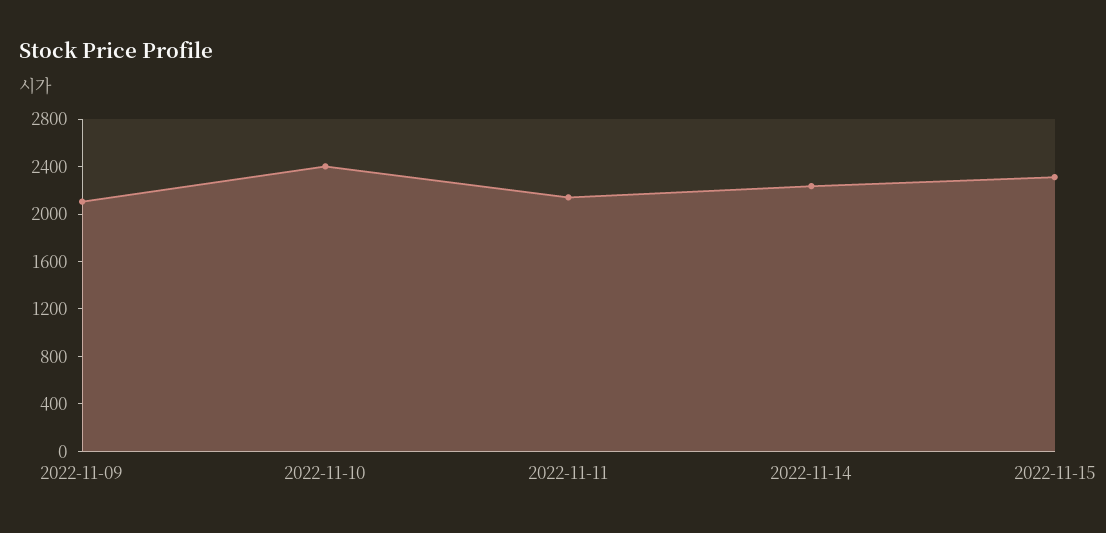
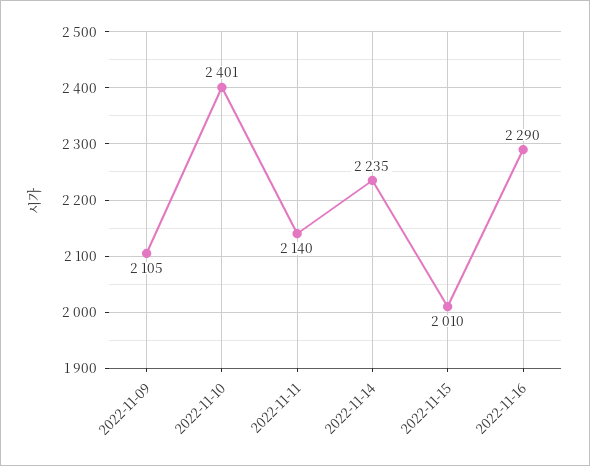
2022-11-15: 2300 -> 2010
2022-11-16: none -> 2290

